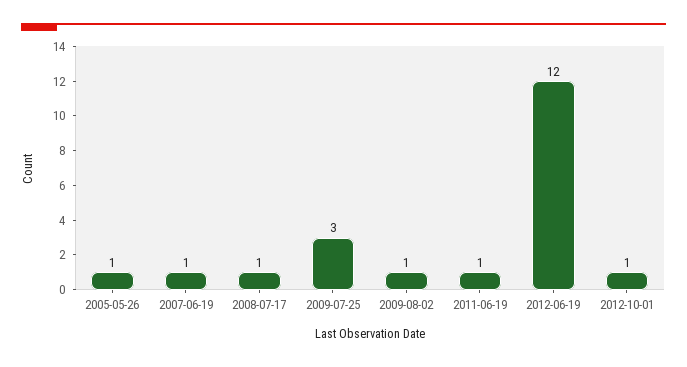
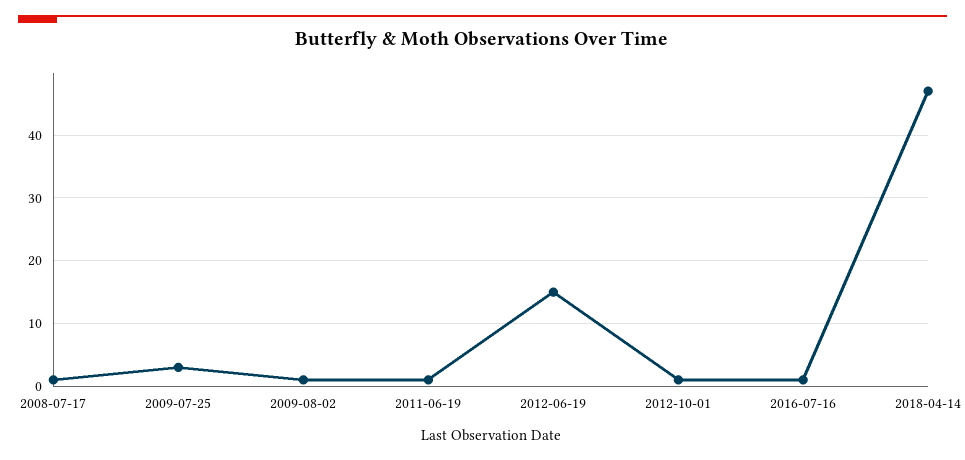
2005-05-26: 1 -> none
2007-06-19: 1 -> none
2012-06-19: 12 -> 15
2016-07-16: none -> 1
2018-04-14: none -> 47

